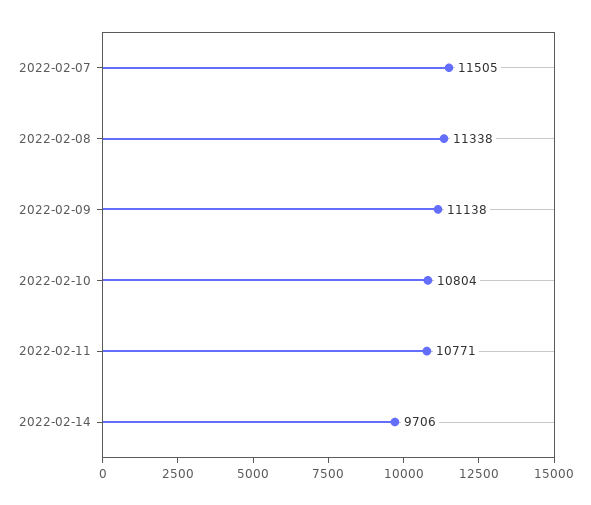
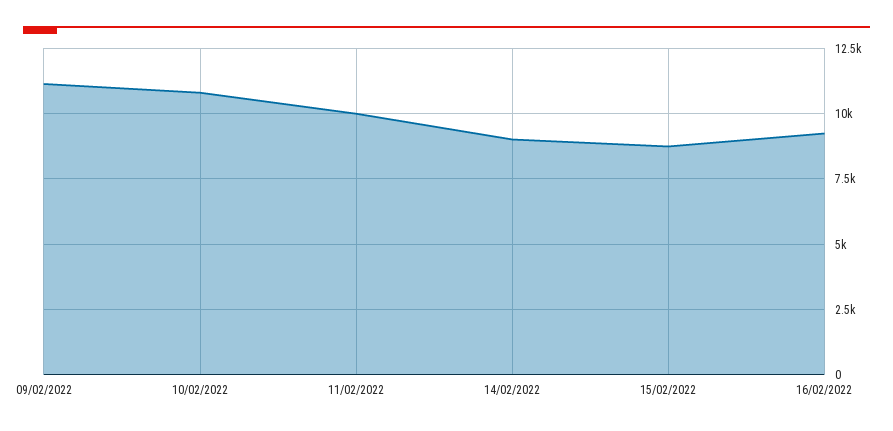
2022-02-07: 11505 -> none
2022-02-08: 11338 -> none
2022-02-11: 10771 -> 10000
2022-02-14: 9706 -> 9000
15/02/2022: none -> 8750
16/02/2022: none -> 9250

